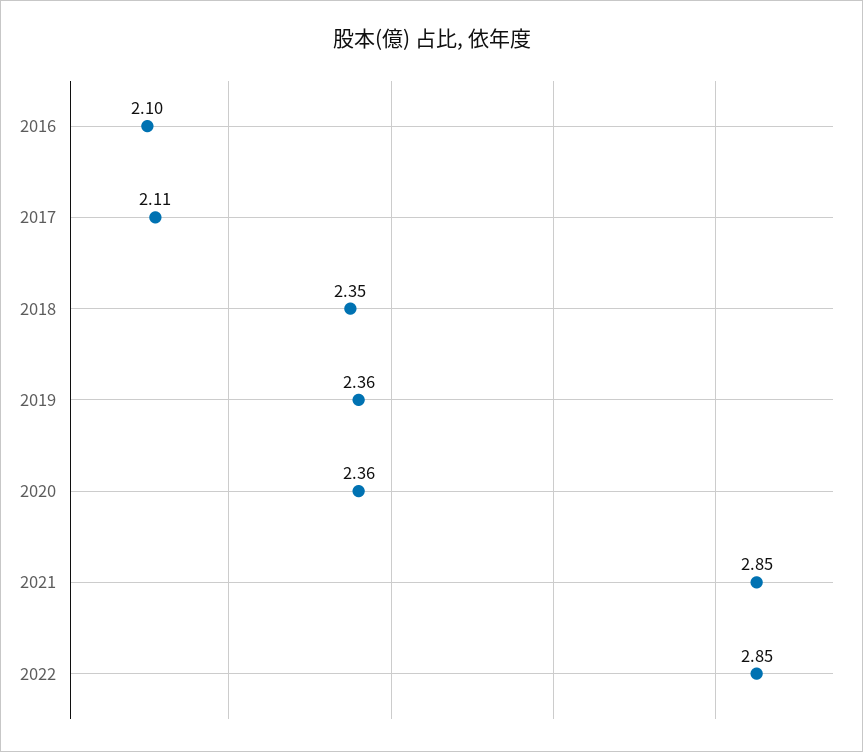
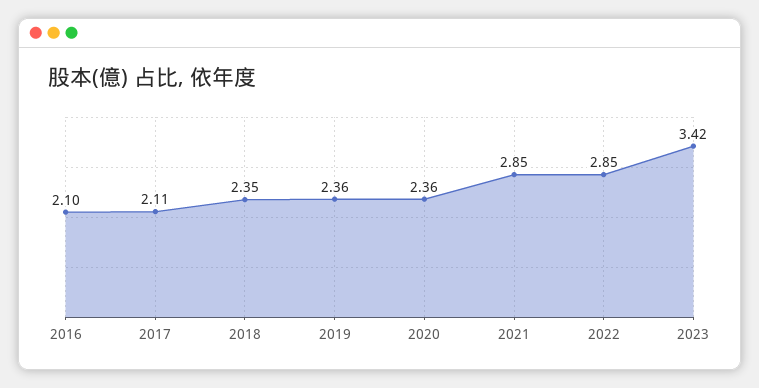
2023: none -> 3.42

